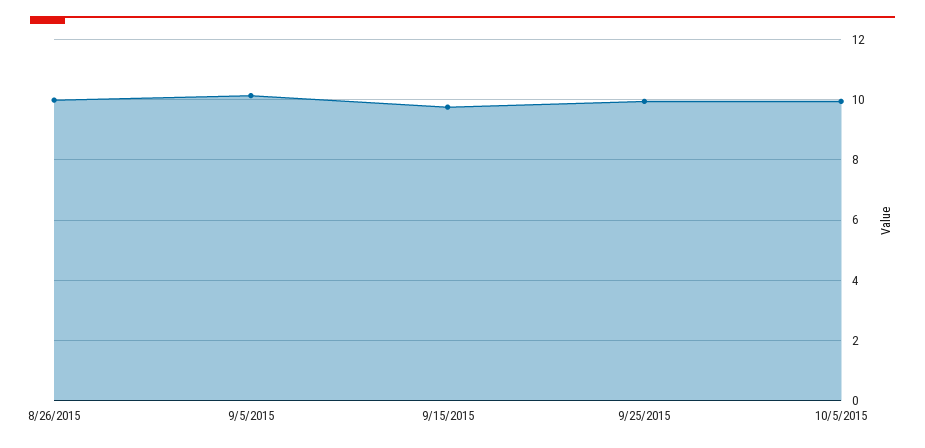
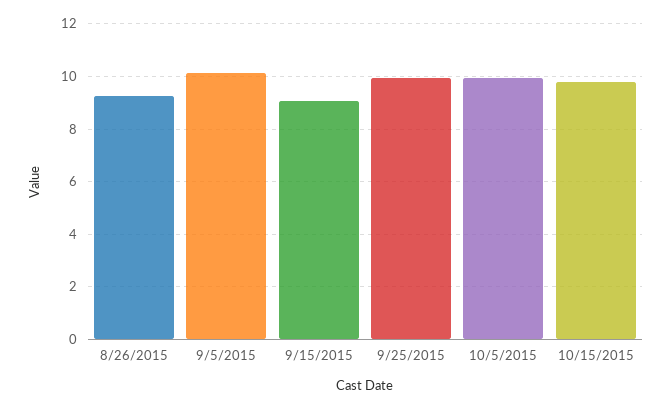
8/26/2015: 10 -> 9.25
9/15/2015: 9.8 -> 9
10/15/2015: none -> 9.75

